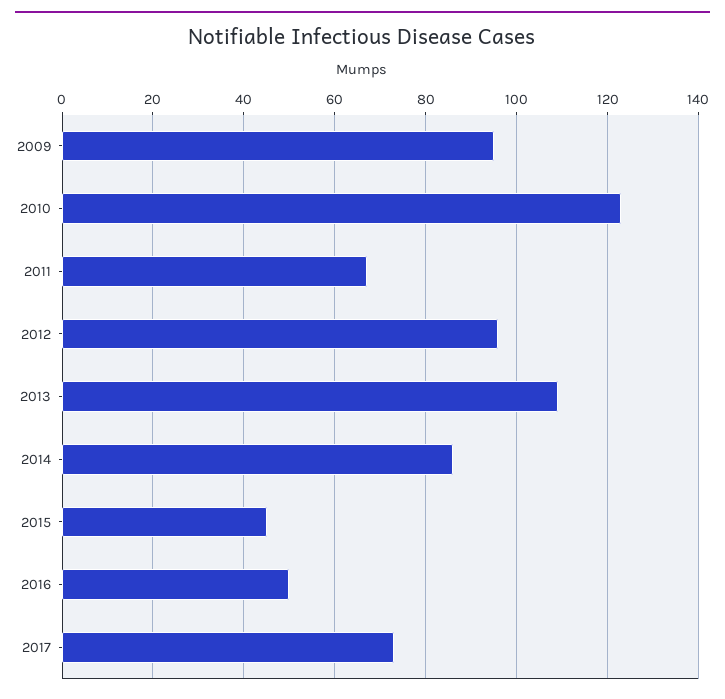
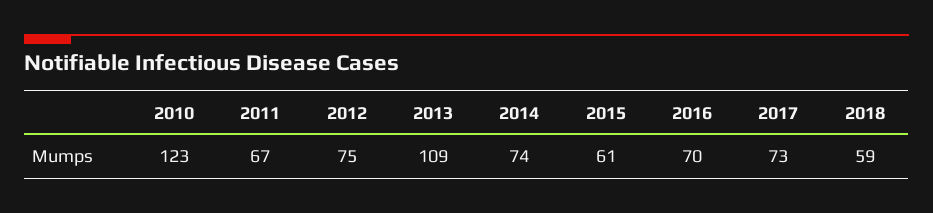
2009: 95 -> none
2012: 95 -> 75
2014: 85 -> 74
2015: 45 -> 61
2016: 50 -> 70
2018: none -> 59

